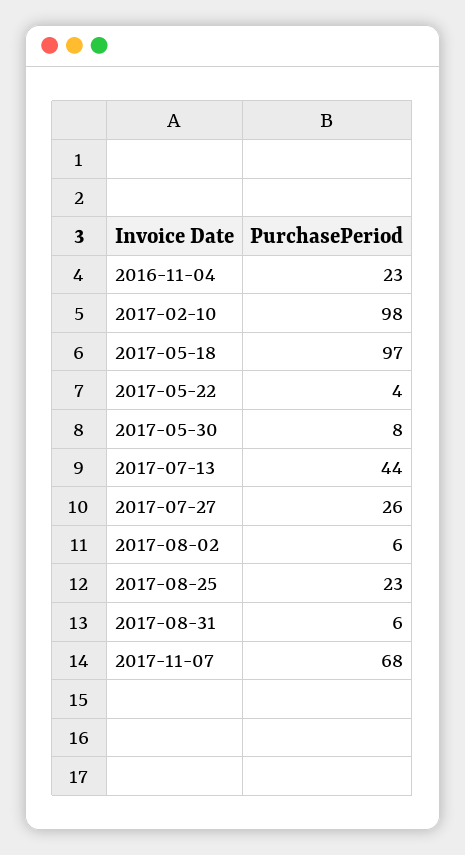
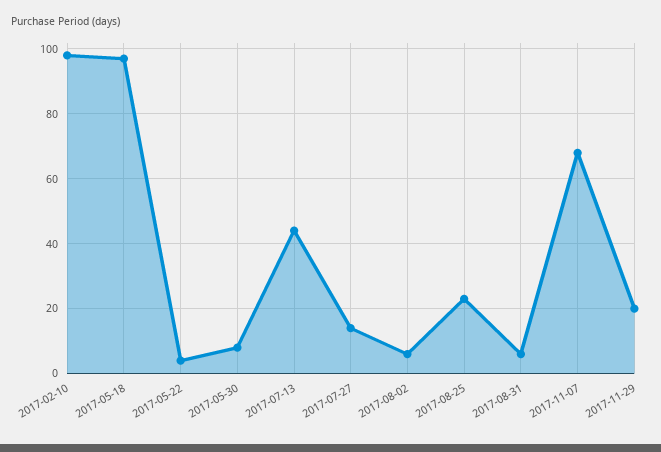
2016-11-04: 23 -> none
2017-07-27: 26 -> 15
2017-11-29: none -> 20

